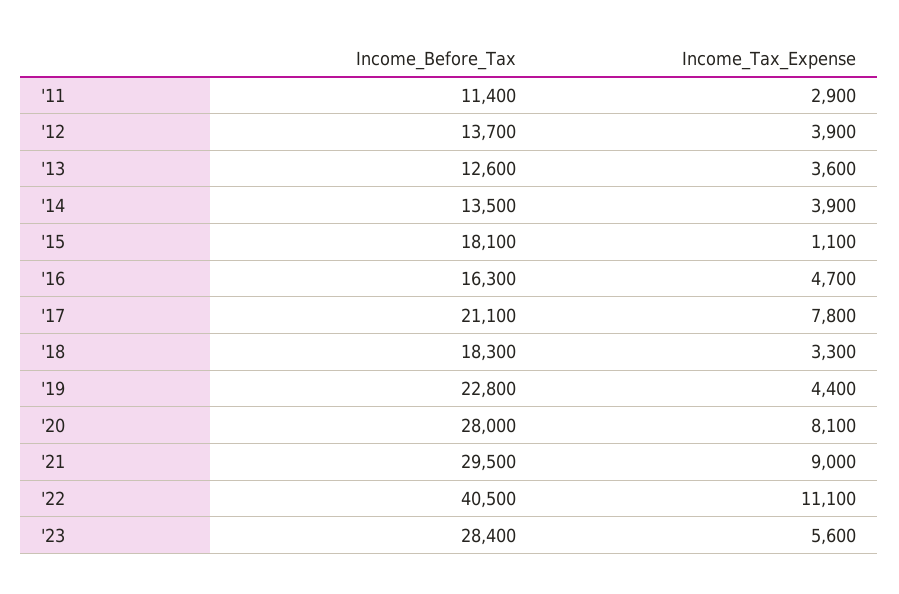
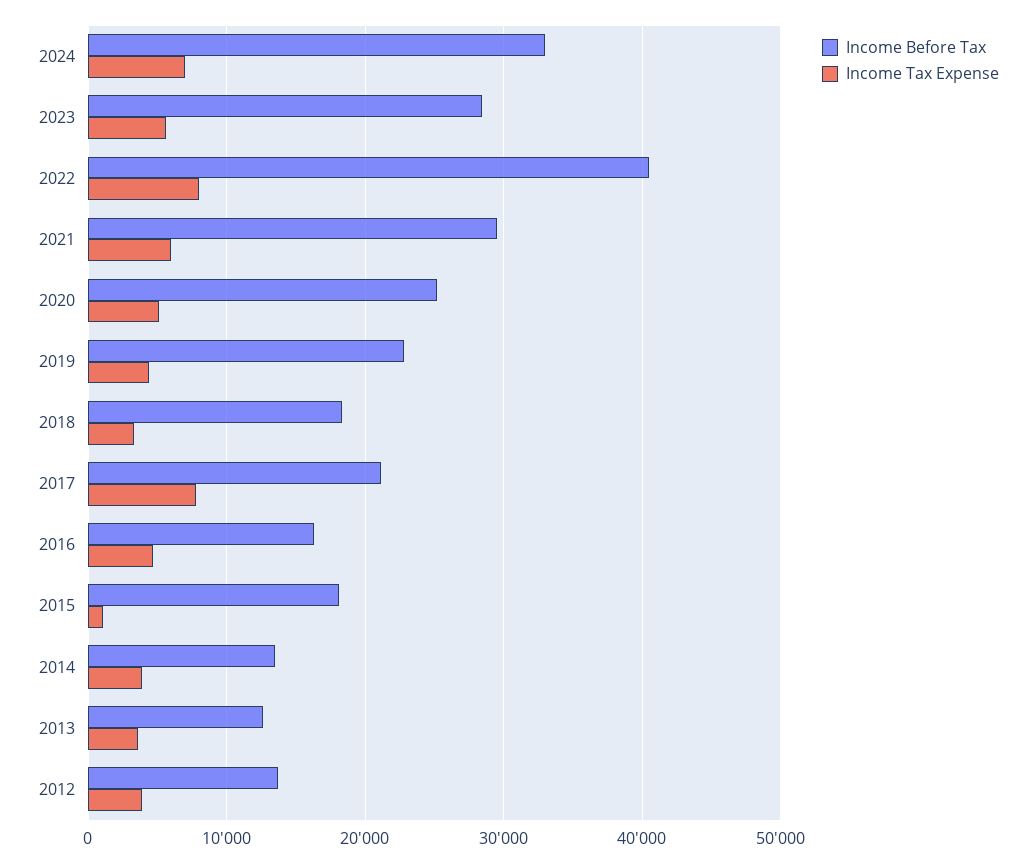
Income_Before_Tax, '11: 11400 -> none
Income_Tax_Expense, '11: 2900 -> none
Income_Before_Tax, '20: 28000 -> 25000
Income_Tax_Expense, '20: 8100 -> 5000
Income_Tax_Expense, '21: 9000 -> 6000
Income_Tax_Expense, '22: 11100 -> 8000
Income_Before_Tax, 2024: none -> 33000
Income_Tax_Expense, 2024: none -> 7000

